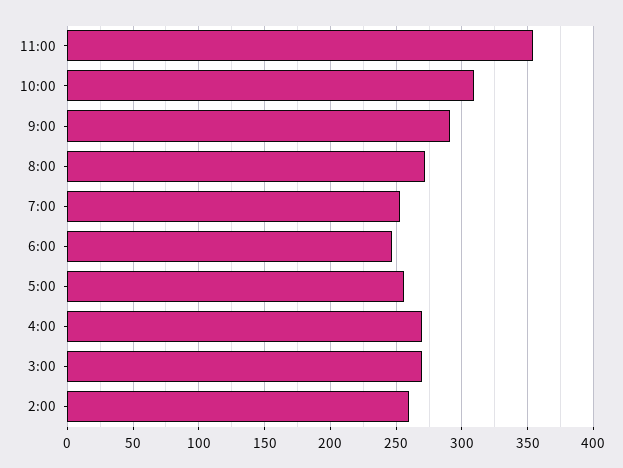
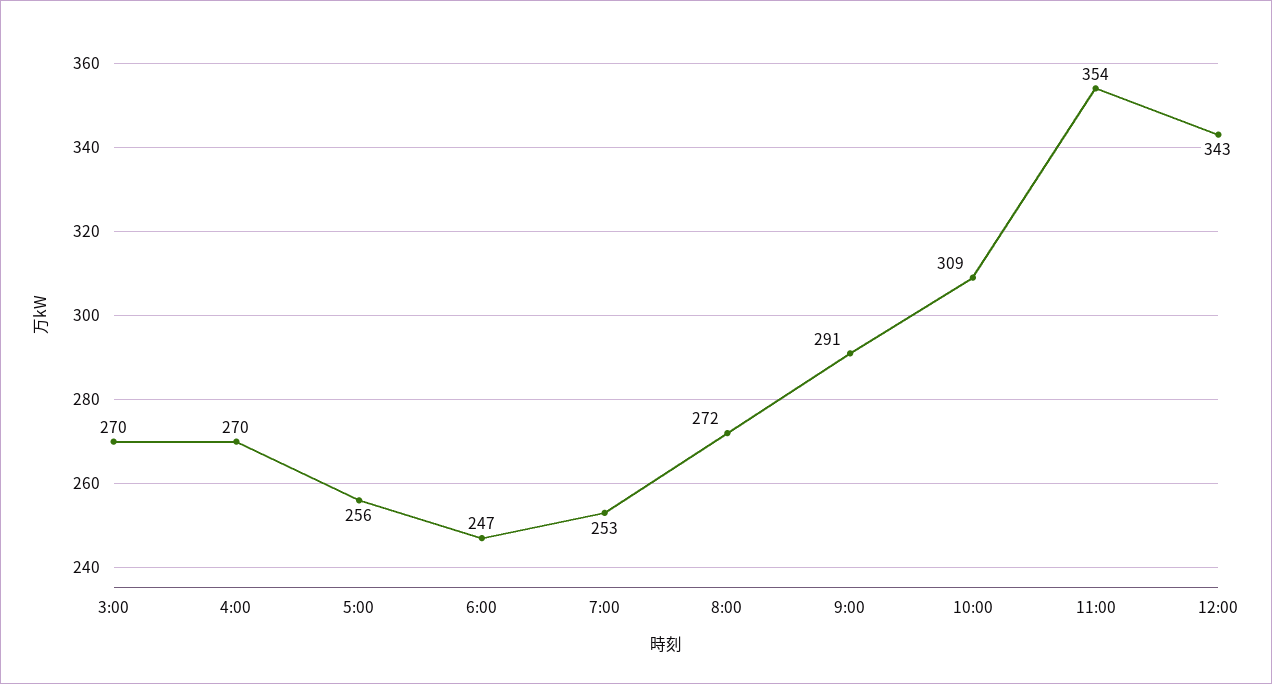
2:00: 260 -> none
12:00: none -> 343

